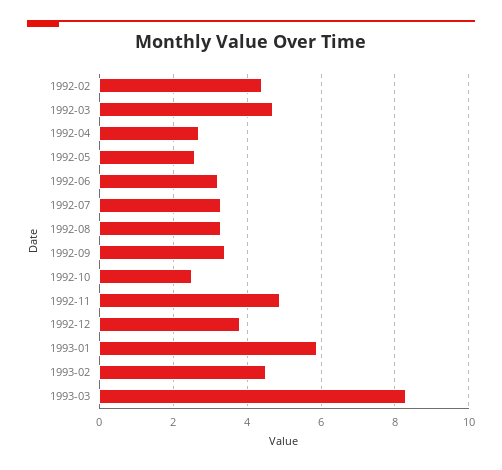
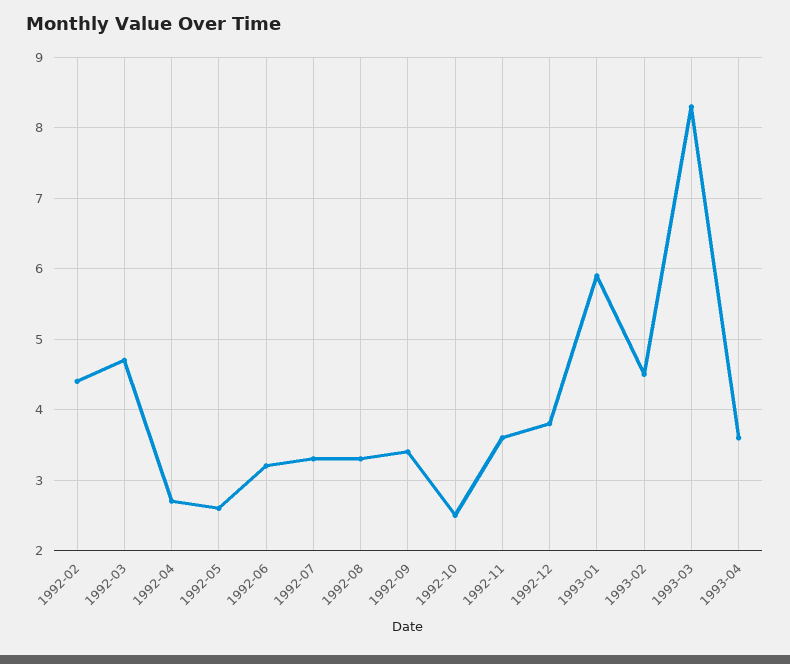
1992-11: 5 -> 3.6
1993-04: none -> 3.6

